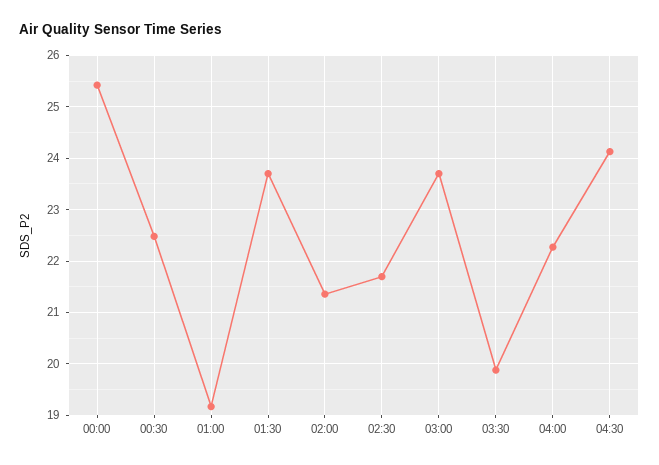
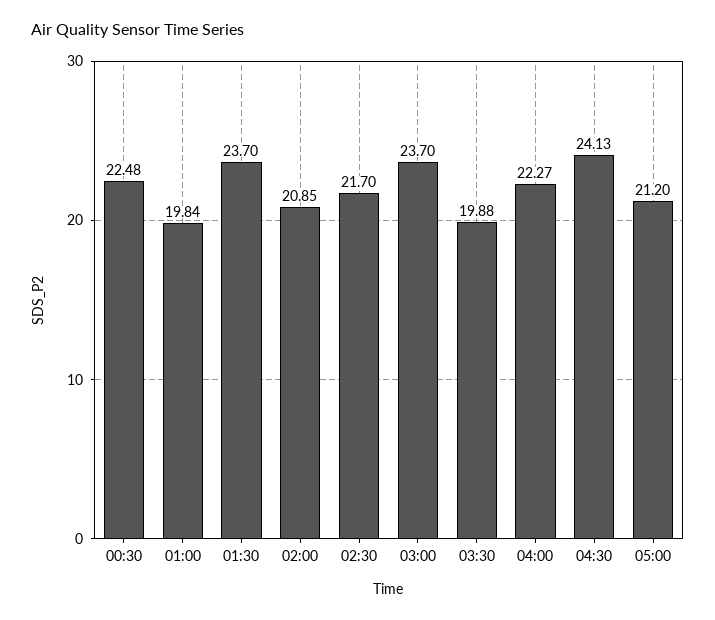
00:00: 25.4 -> none
01:00: 19.2 -> 19.84
02:00: 21.4 -> 20.85
05:00: none -> 21.2

